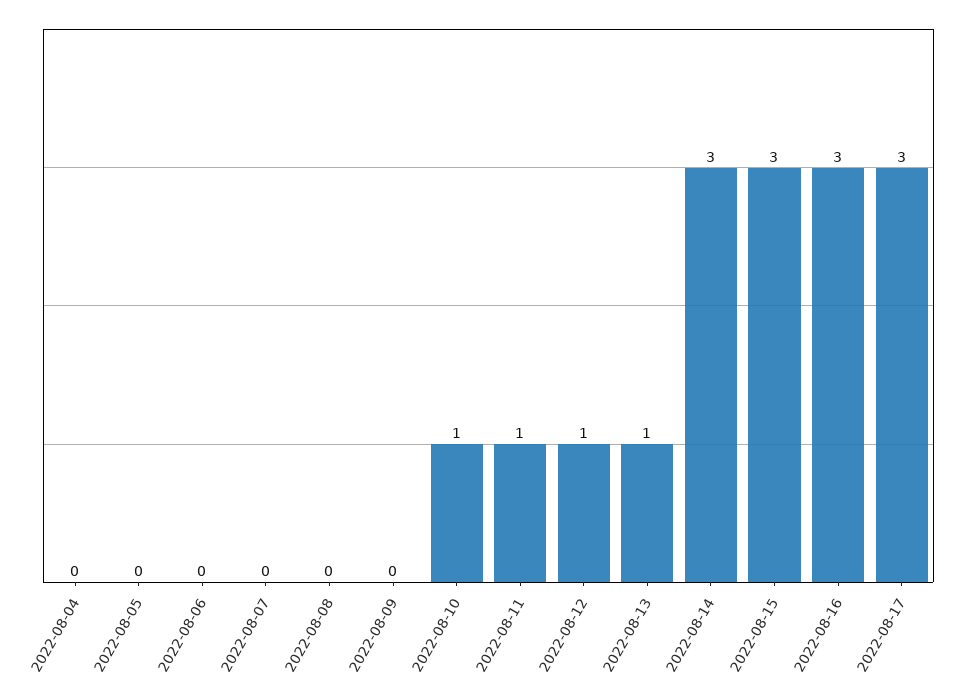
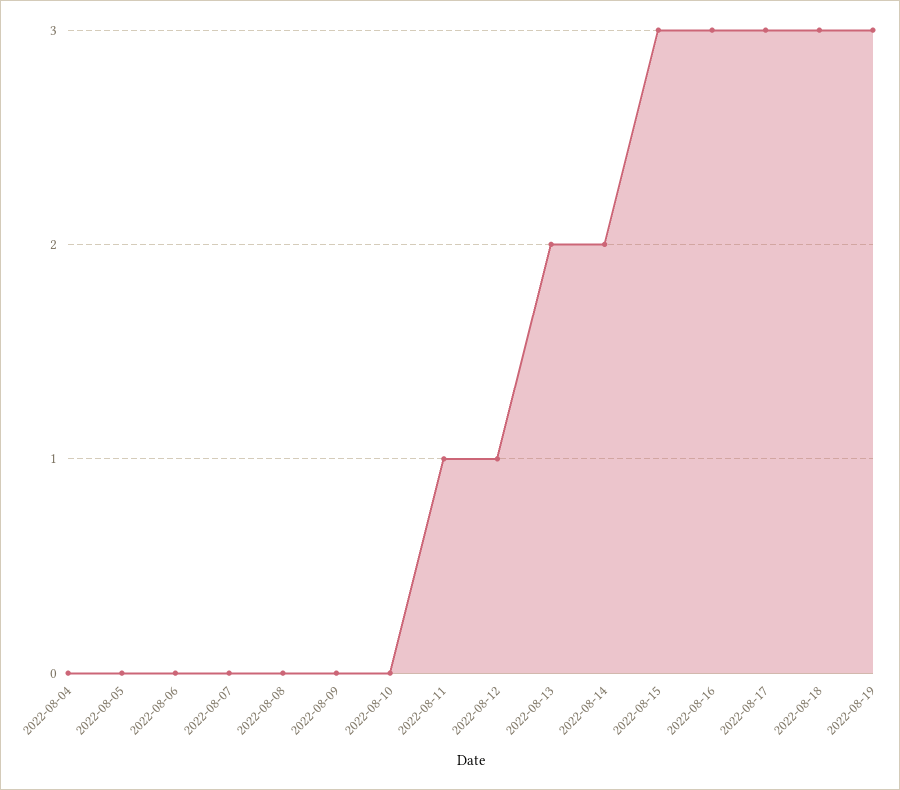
2022-08-10: 1 -> 0
2022-08-13: 1 -> 2
2022-08-14: 3 -> 2
2022-08-18: none -> 3
2022-08-19: none -> 3

